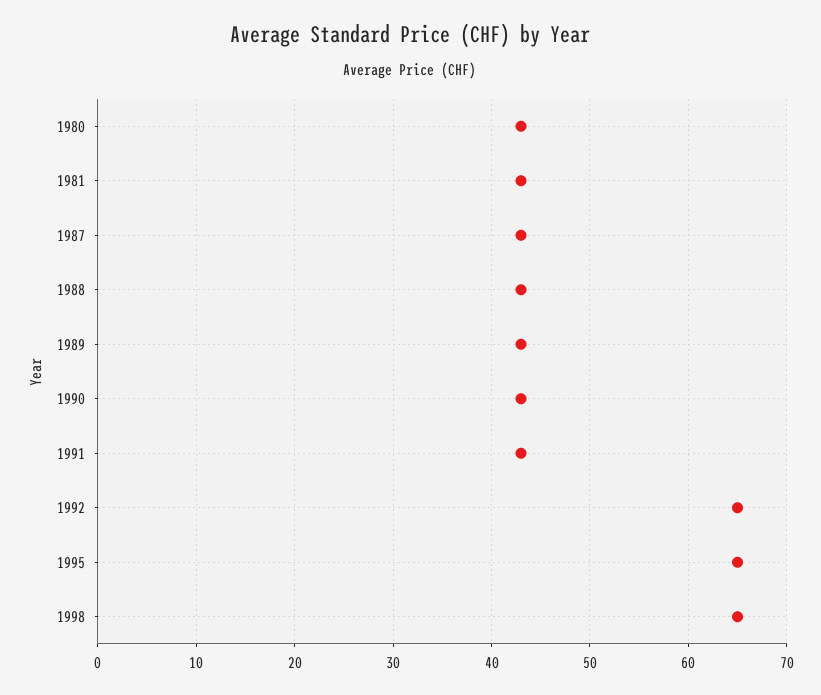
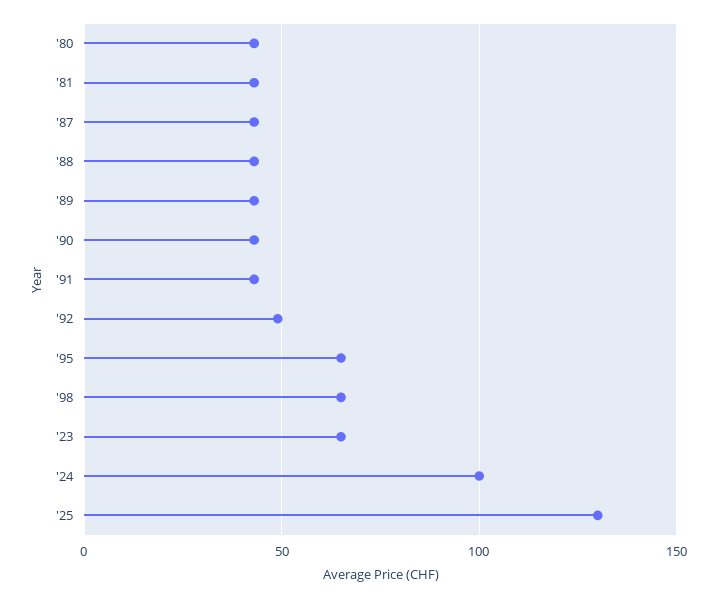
1992: 65 -> 50
'23: none -> 65
'24: none -> 100
'25: none -> 130

